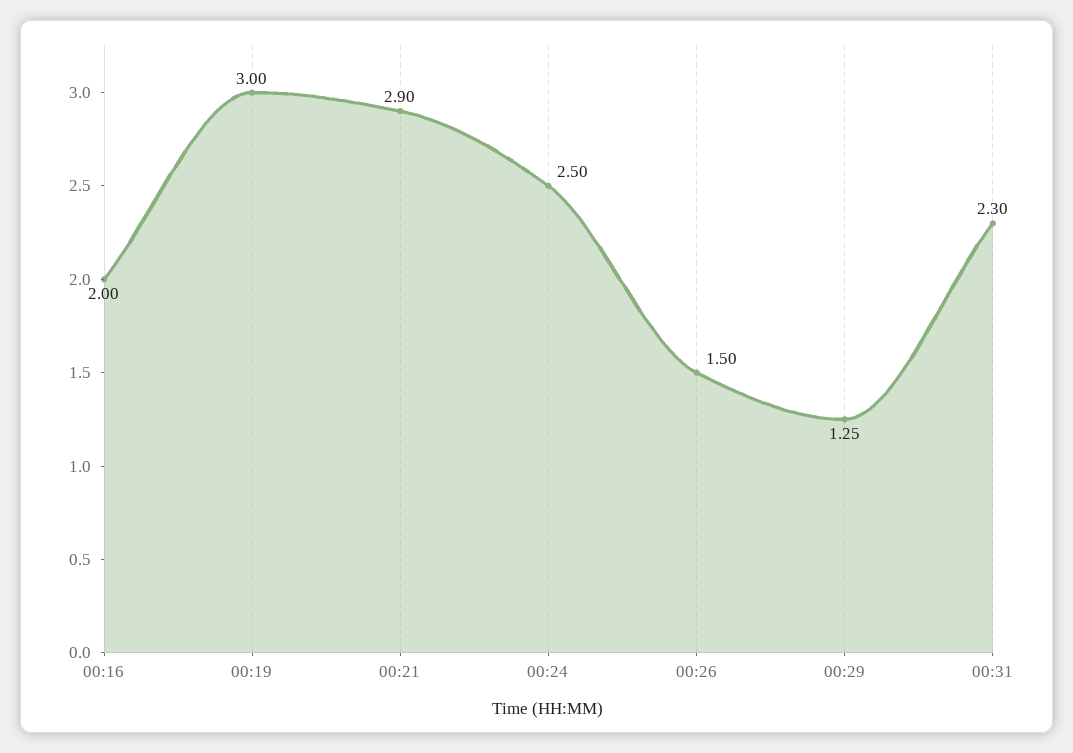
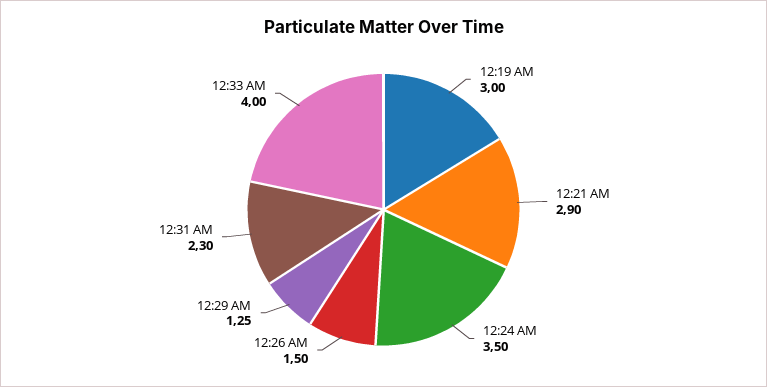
00:16: 2 -> none
00:24: 2.5 -> 3.5
12:33 AM: none -> 4

